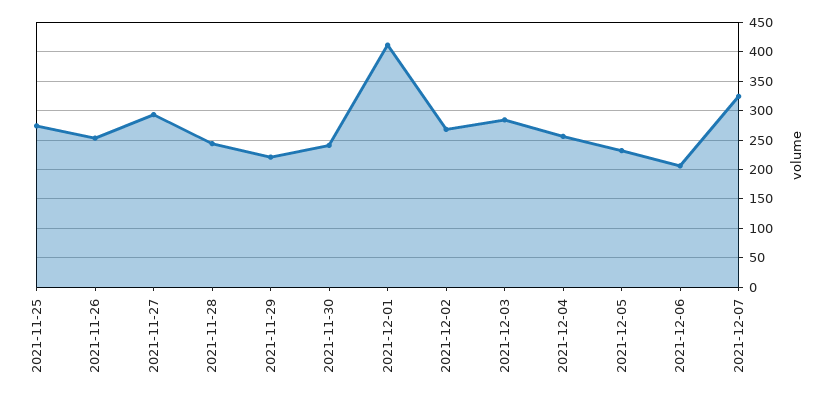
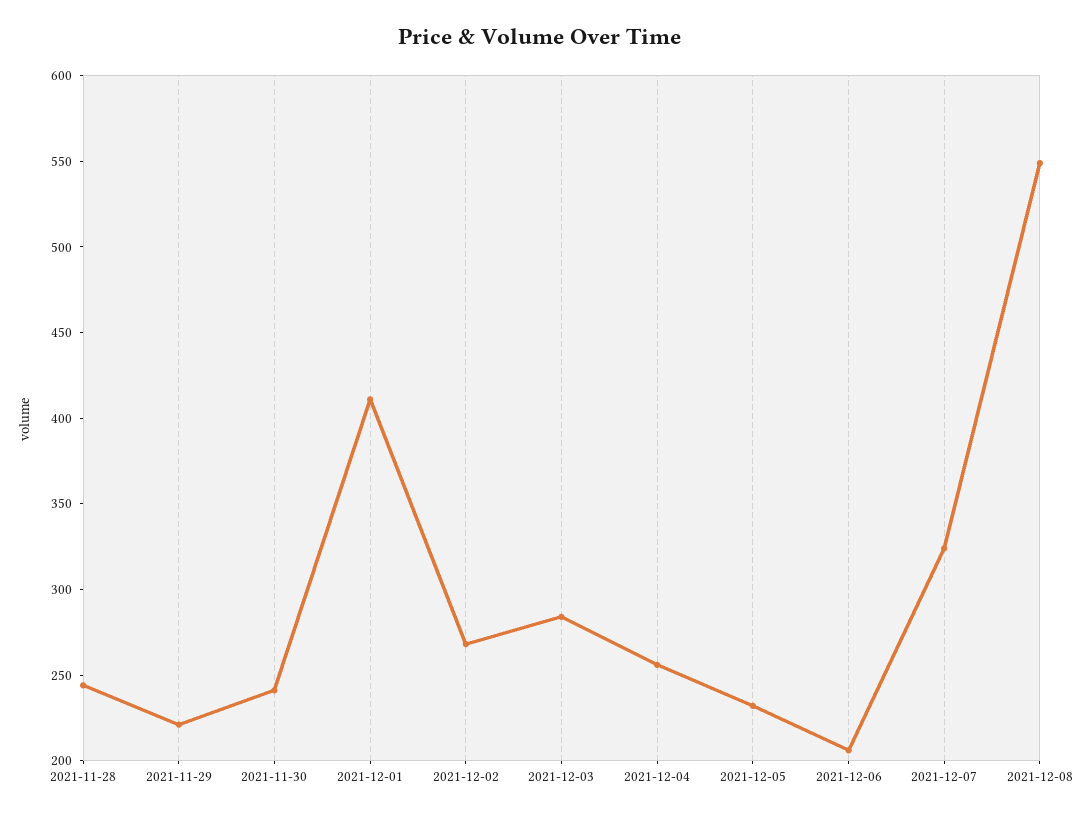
2021-11-25: 275 -> none
2021-11-26: 250 -> none
2021-11-27: 300 -> none
2021-12-08: none -> 550

